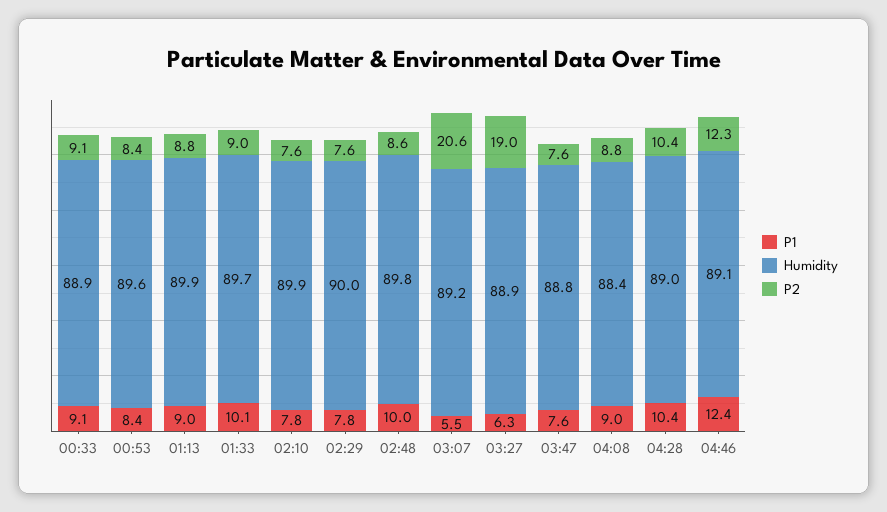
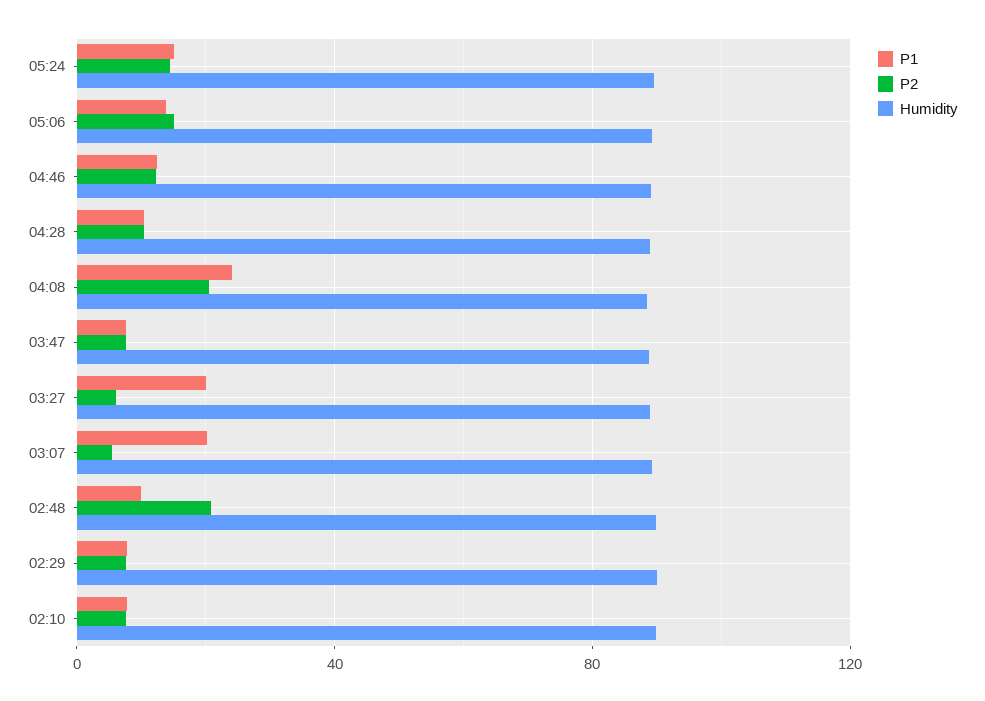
P1, 00:33: 9.1 -> none
Humidity, 00:33: 88.9 -> none
P2, 00:33: 9.1 -> none
P1, 00:53: 8.4 -> none
Humidity, 00:53: 89.6 -> none
P2, 00:53: 8.4 -> none
P1, 01:13: 9 -> none
Humidity, 01:13: 89.9 -> none
P2, 01:13: 8.8 -> none
P1, 01:33: 10.1 -> none
Humidity, 01:33: 89.7 -> none
P2, 01:33: 9 -> none
P2, 02:48: 8.6 -> 20
P1, 03:07: 5.5 -> 20
P2, 03:07: 20.6 -> 5
P1, 03:27: 6.3 -> 20
P2, 03:27: 19 -> 5
P1, 04:08: 9 -> 25
P2, 04:08: 8.8 -> 20
P1, 05:24: none -> 15
P2, 05:24: none -> 15
Humidity, 05:24: none -> 90
P1, 05:06: none -> 15
P2, 05:06: none -> 15
Humidity, 05:06: none -> 90

